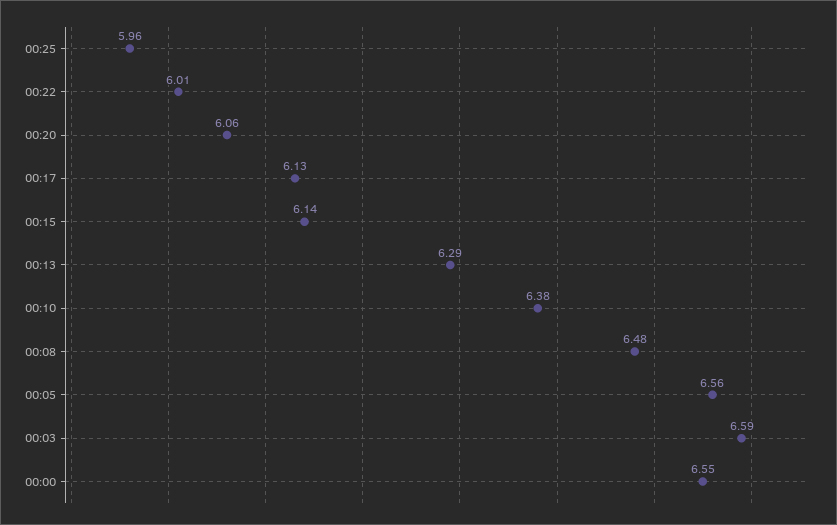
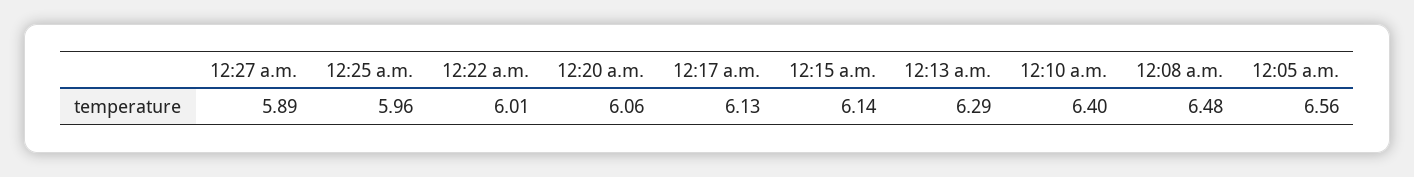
00:10: 6.38 -> 6.4
00:03: 6.59 -> none
00:00: 6.55 -> none
12:27 a.m.: none -> 5.89

